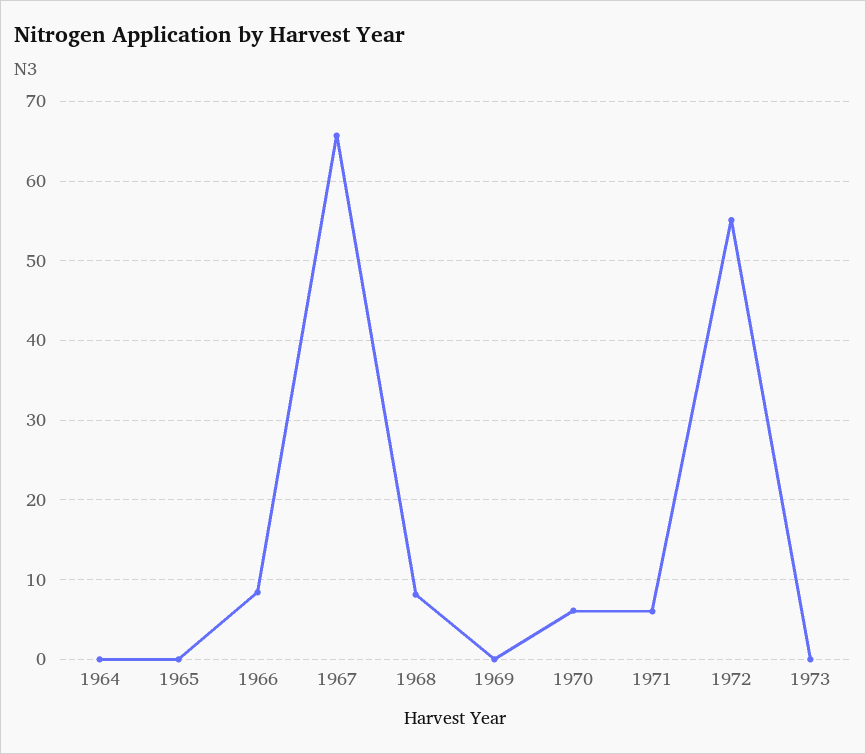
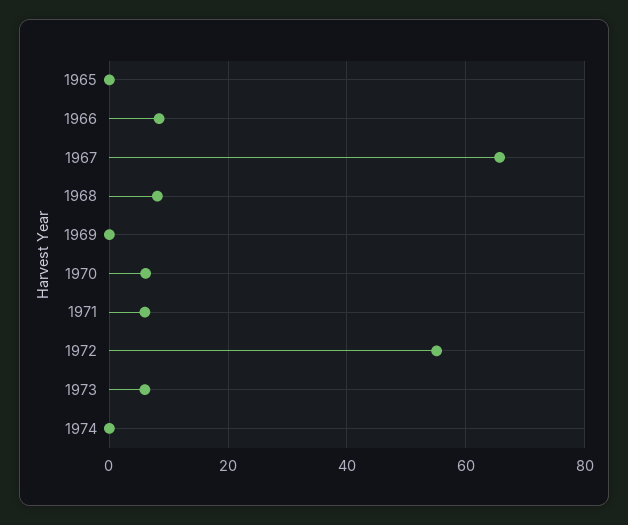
1964: 0 -> none
1973: 0 -> 6
1974: none -> 0

